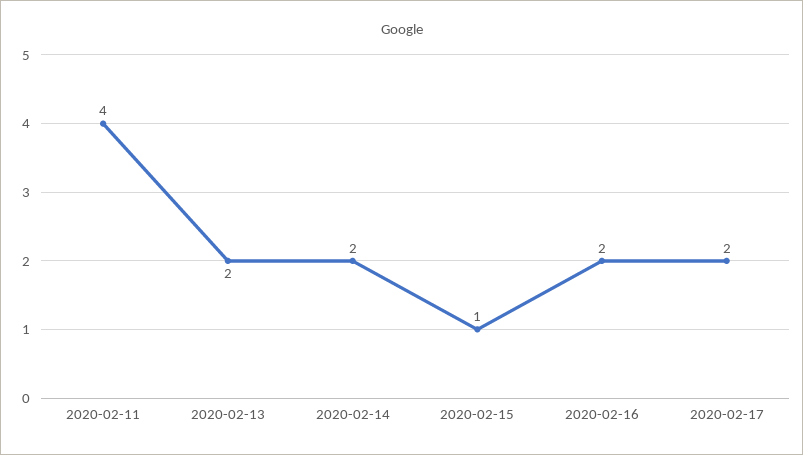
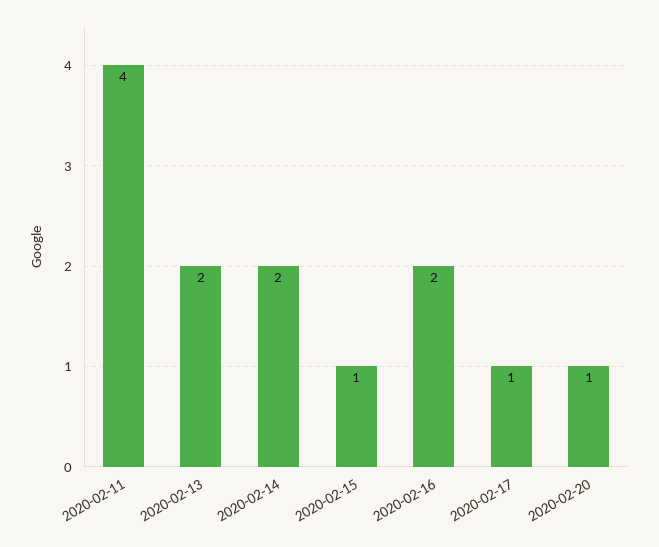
2020-02-17: 2 -> 1
2020-02-20: none -> 1

